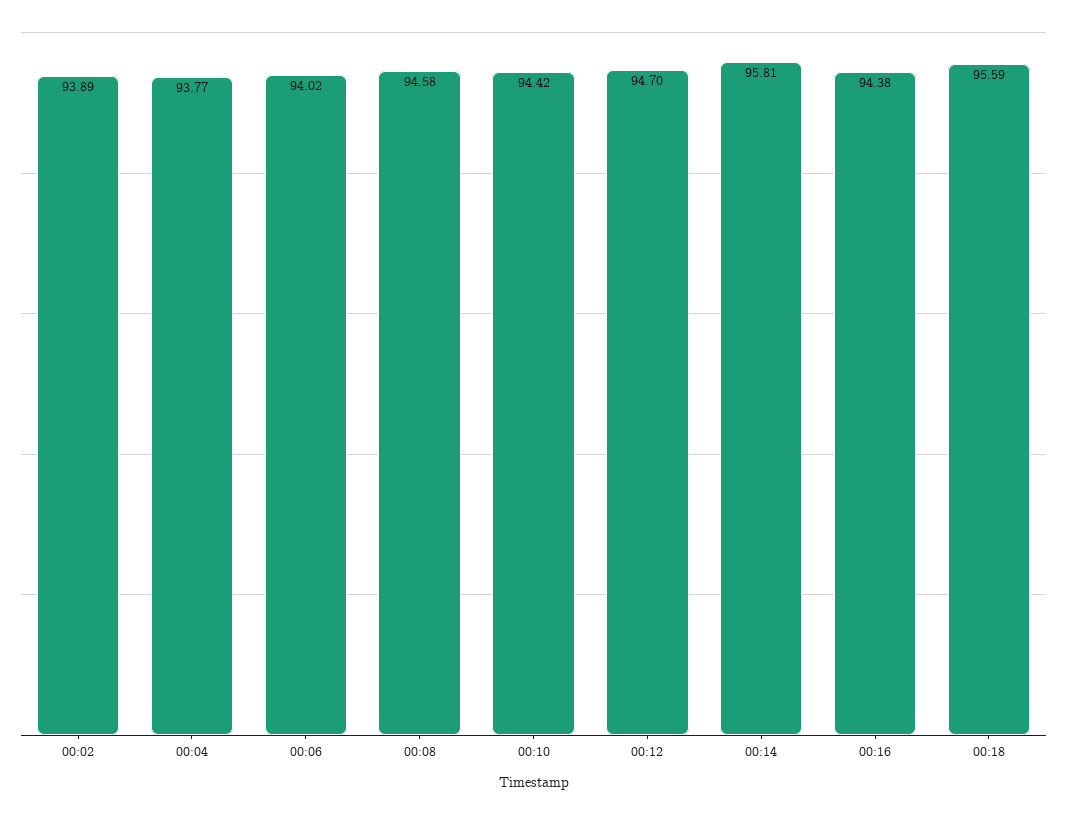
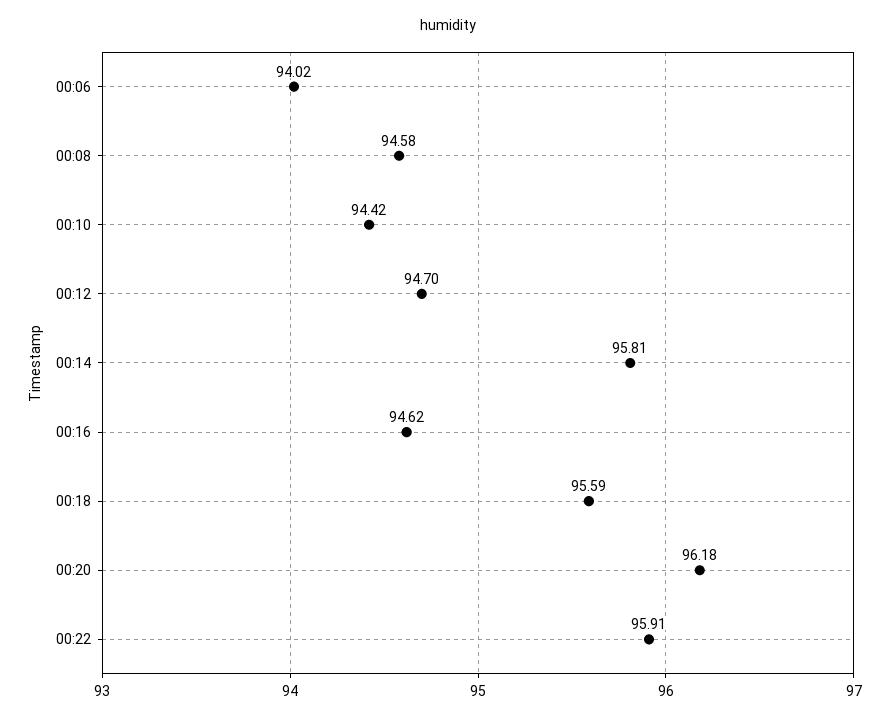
00:02: 93.89 -> none
00:04: 93.77 -> none
00:16: 94.38 -> 94.62
00:20: none -> 96.18
00:22: none -> 95.91

